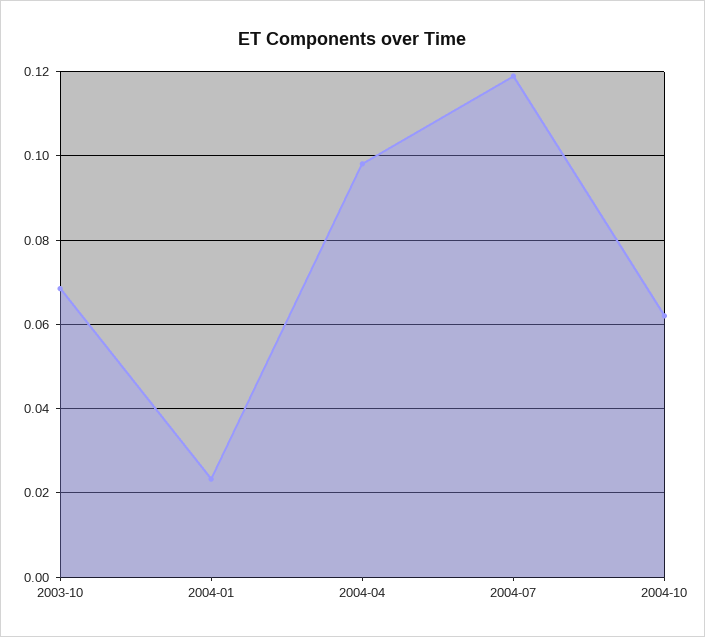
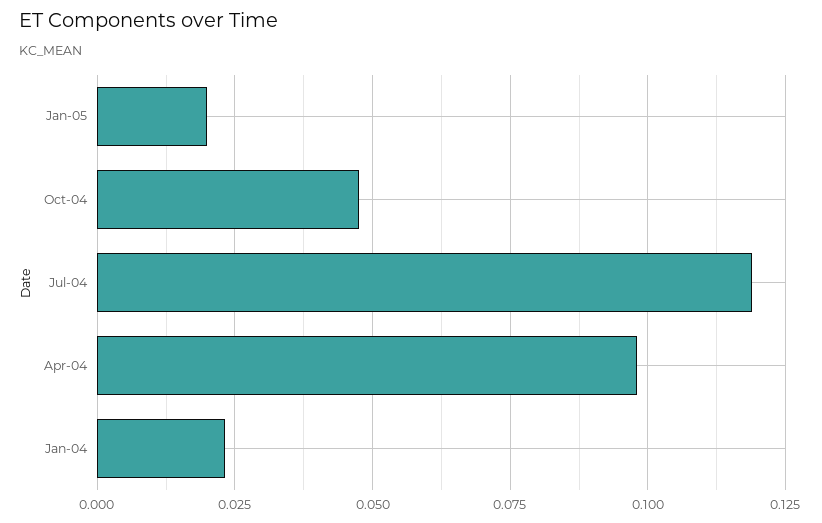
2003-10: 0.068 -> none
2004-10: 0.062 -> 0.0475
Jan-05: none -> 0.02

